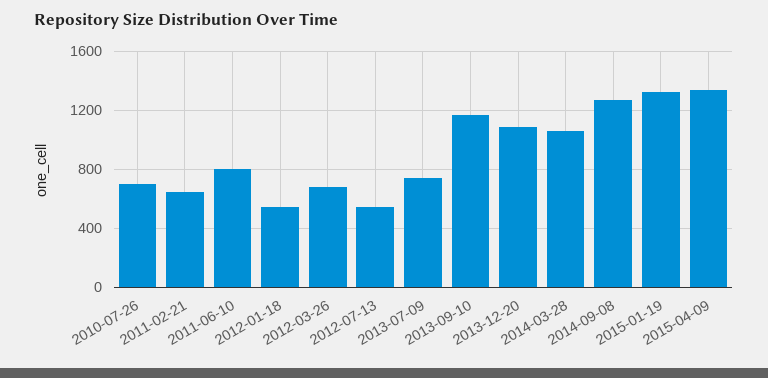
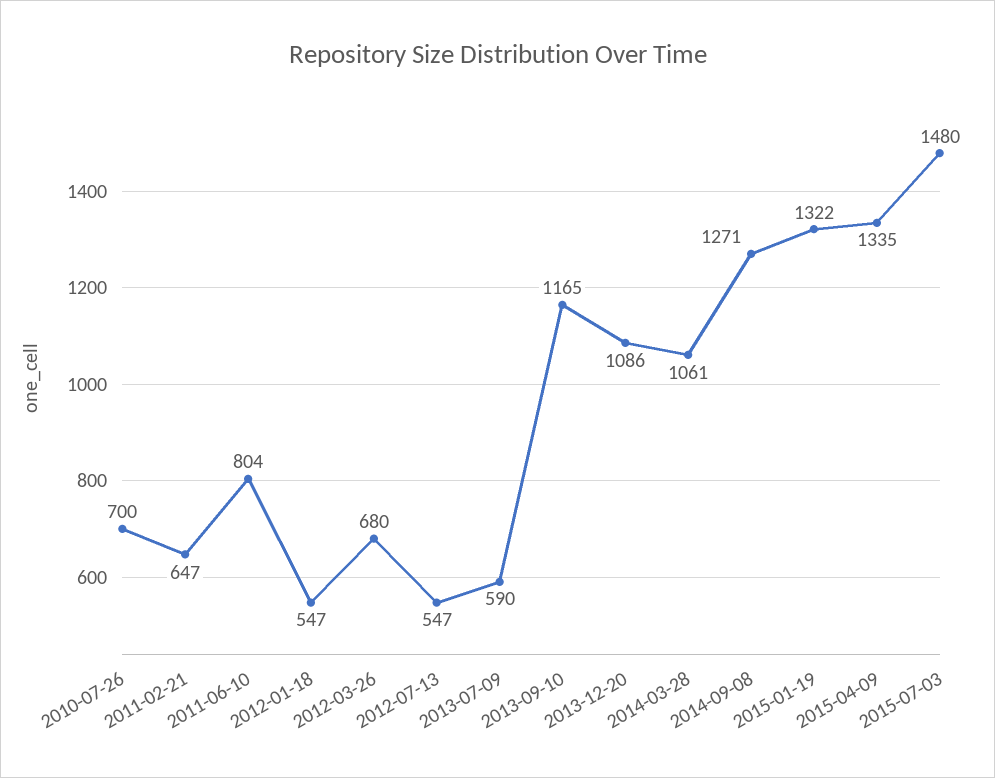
2013-07-09: 750 -> 590
2015-07-03: none -> 1480

